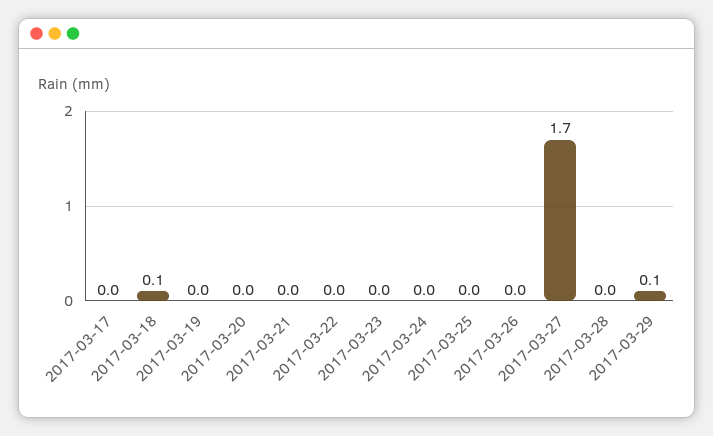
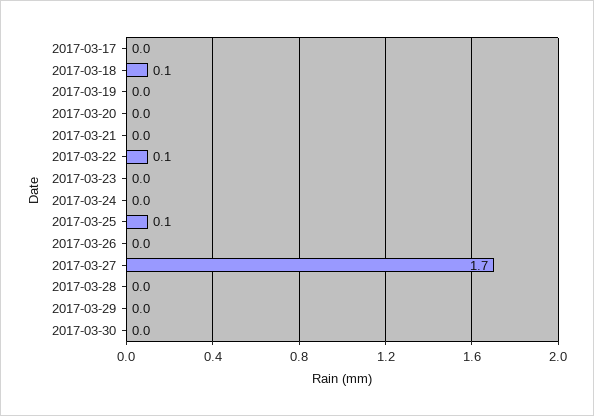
2017-03-22: 0 -> 0.1
2017-03-25: 0 -> 0.1
2017-03-29: 0.1 -> 0
2017-03-30: none -> 0

